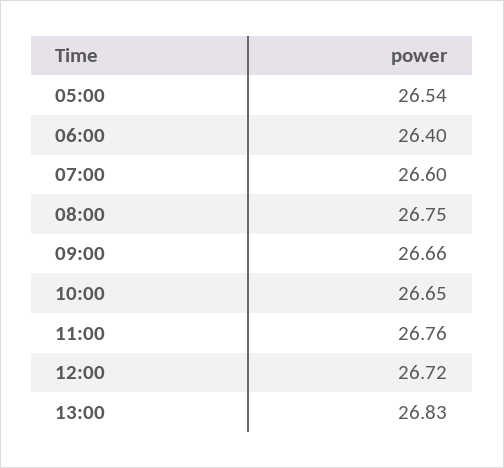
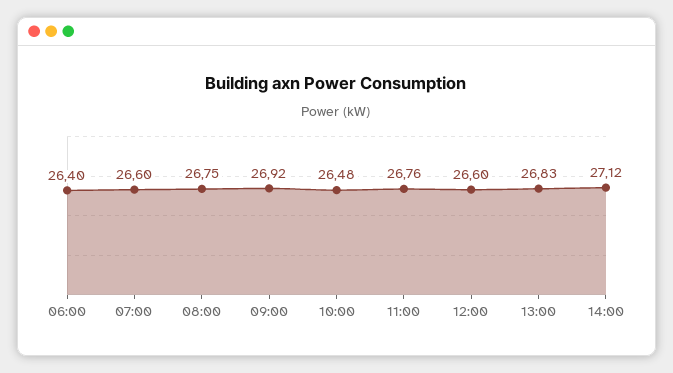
05:00: 26.54 -> none
09:00: 26.66 -> 26.92
10:00: 26.65 -> 26.48
12:00: 26.72 -> 26.6
14:00: none -> 27.12

